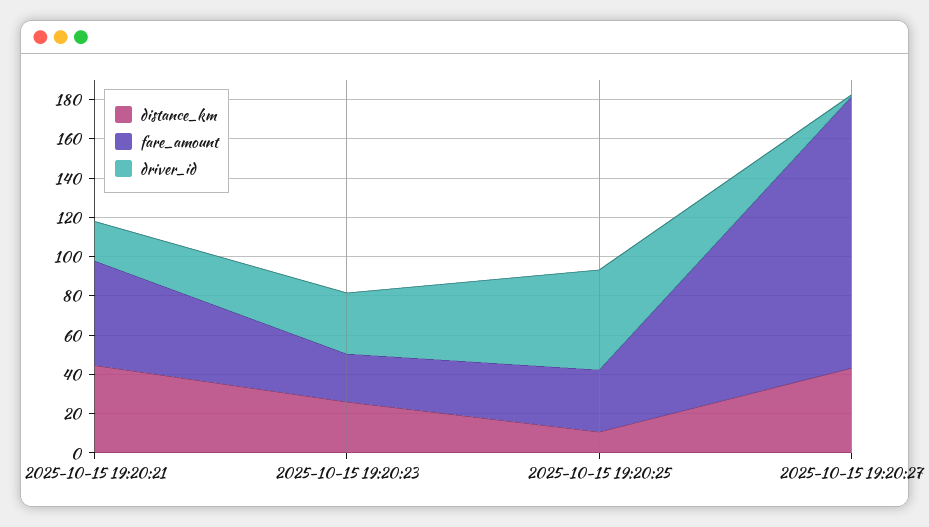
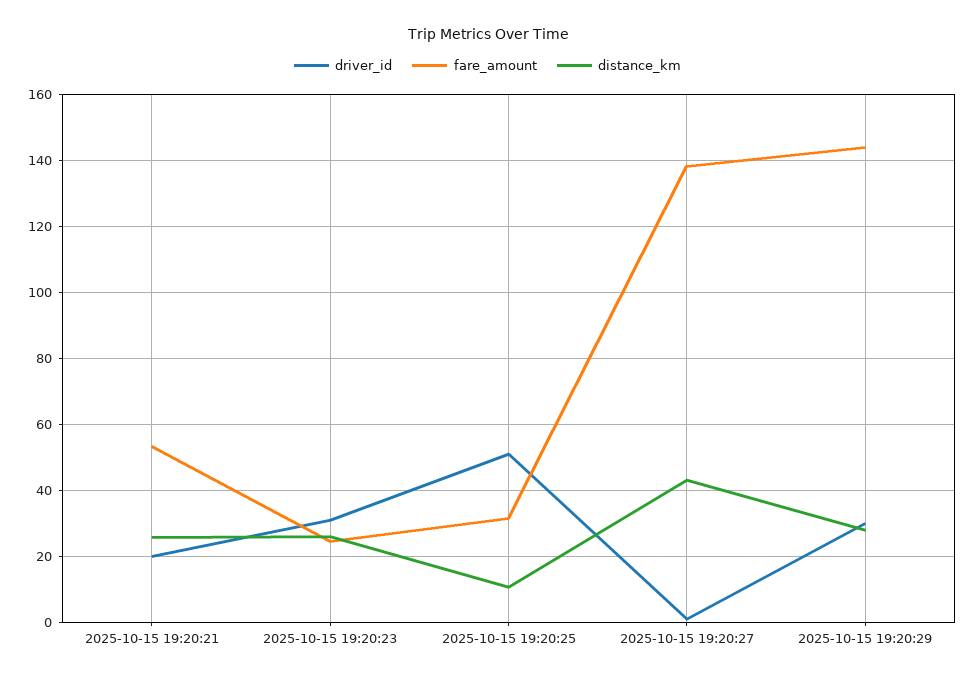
distance_km, 2025-10-15 19:20:21: 45 -> 26
driver_id, 2025-10-15 19:20:29: none -> 30
fare_amount, 2025-10-15 19:20:29: none -> 144
distance_km, 2025-10-15 19:20:29: none -> 28

